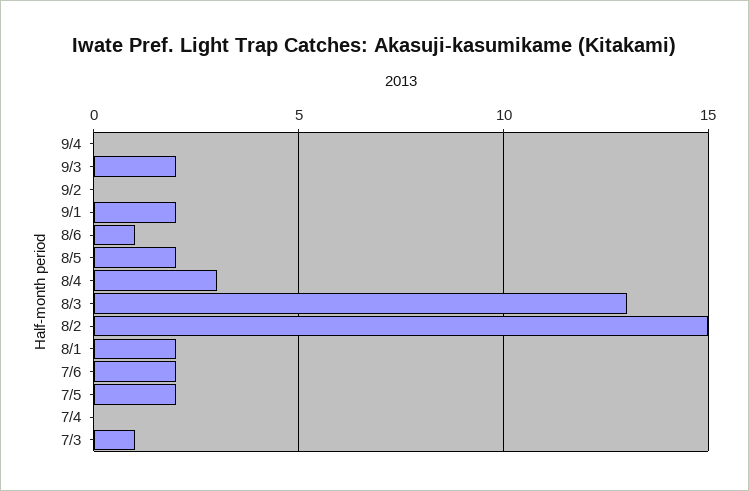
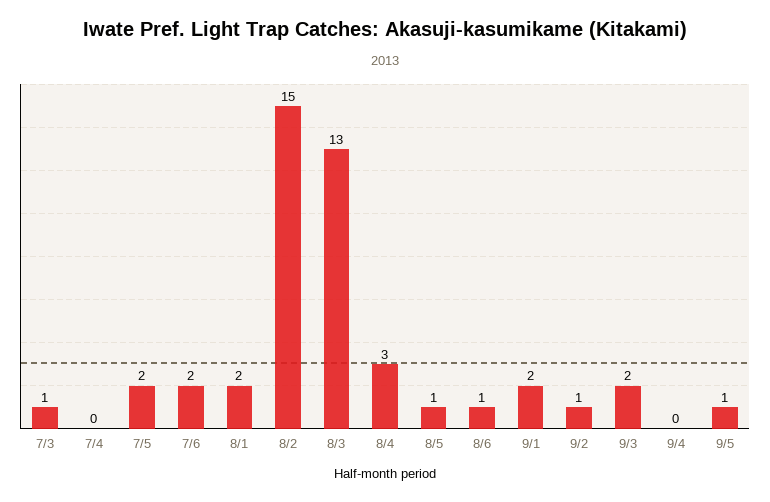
9/2: 0 -> 1
8/5: 2 -> 1
9/5: none -> 1

